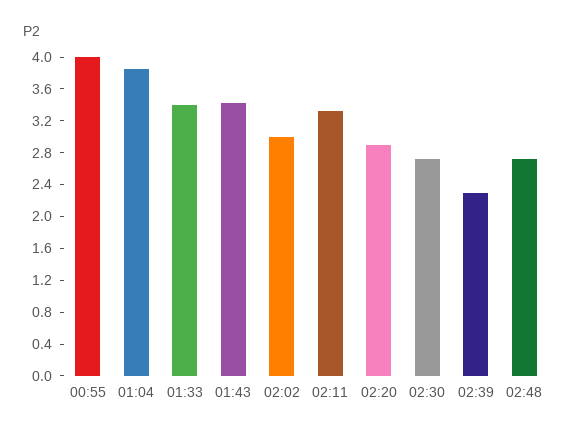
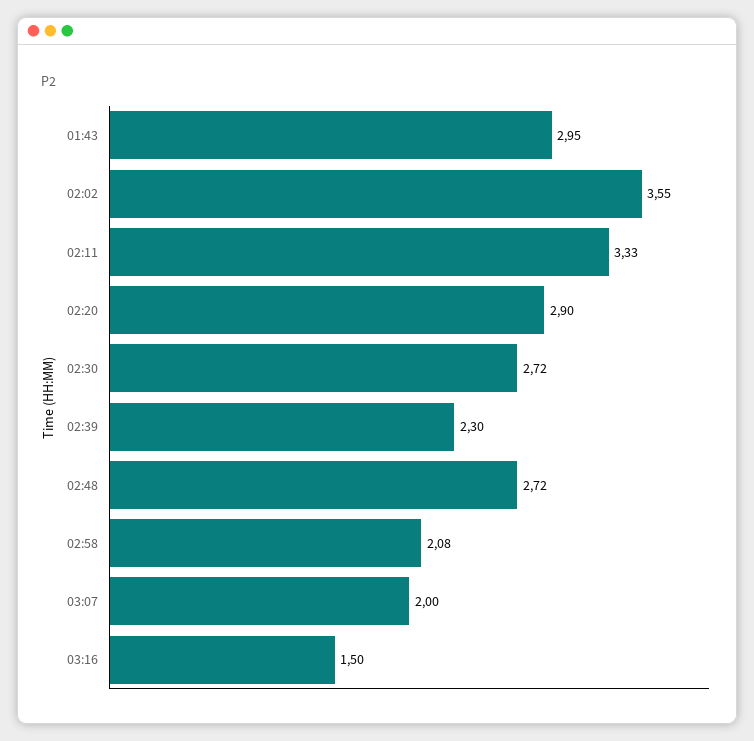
00:55: 4 -> none
01:04: 3.8 -> none
01:33: 3.4 -> none
01:43: 3.4 -> 2.95
02:02: 3 -> 3.55
02:58: none -> 2.08
03:07: none -> 2
03:16: none -> 1.5

